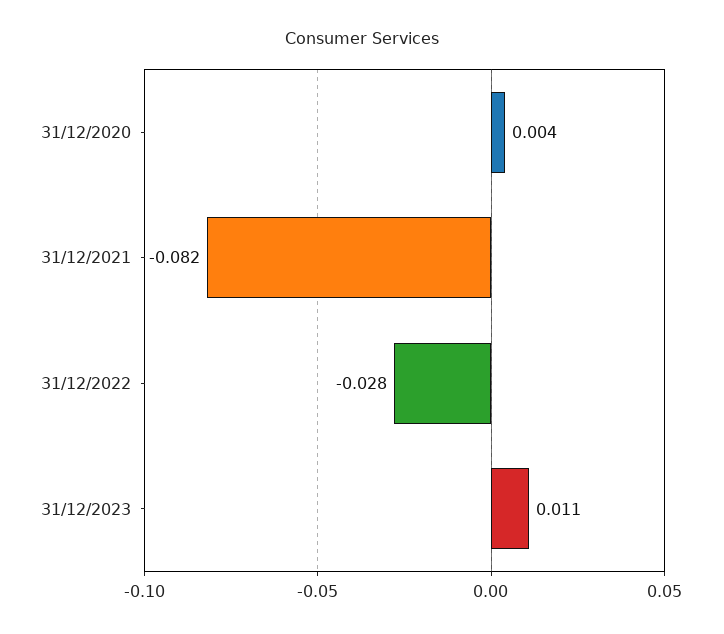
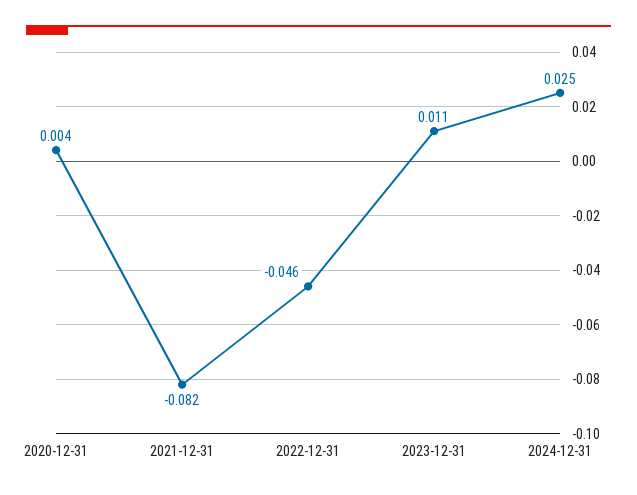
31/12/2022: -0.028 -> -0.046
2024-12-31: none -> 0.025

